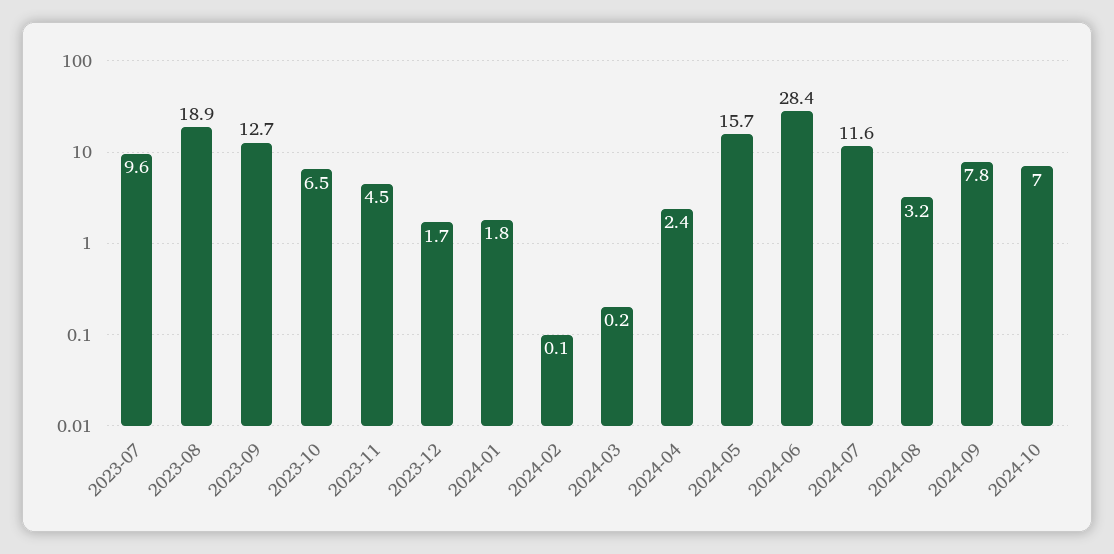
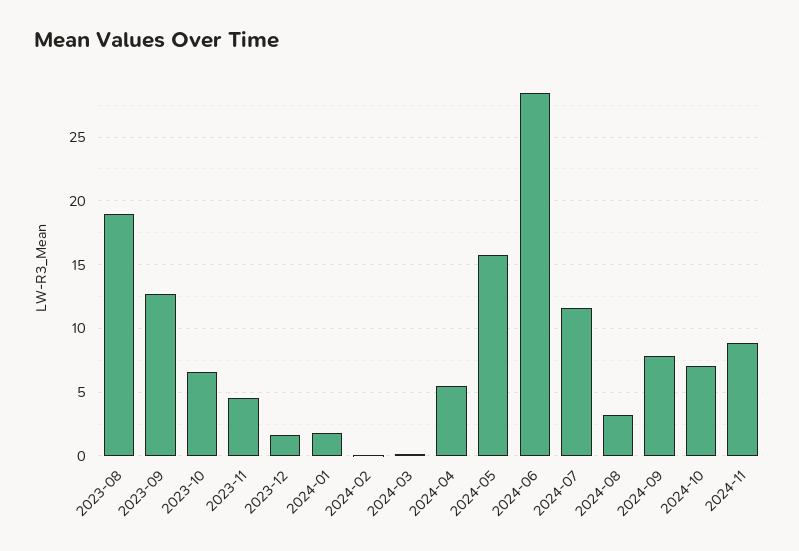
2023-07: 9.6 -> none
2024-04: 2.4 -> 5.5
2024-11: none -> 9

